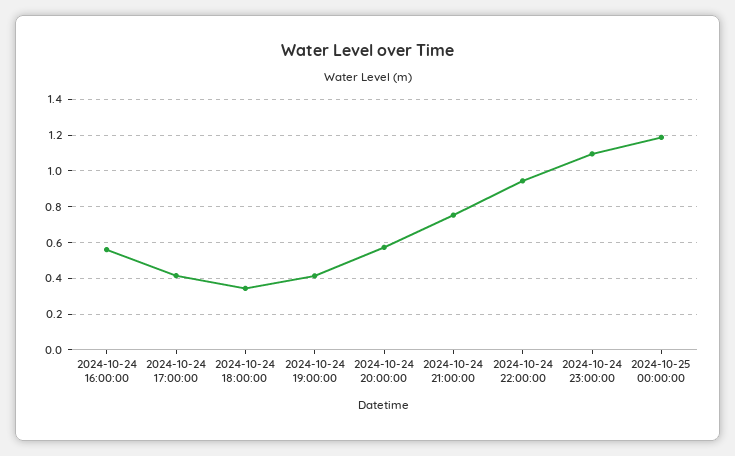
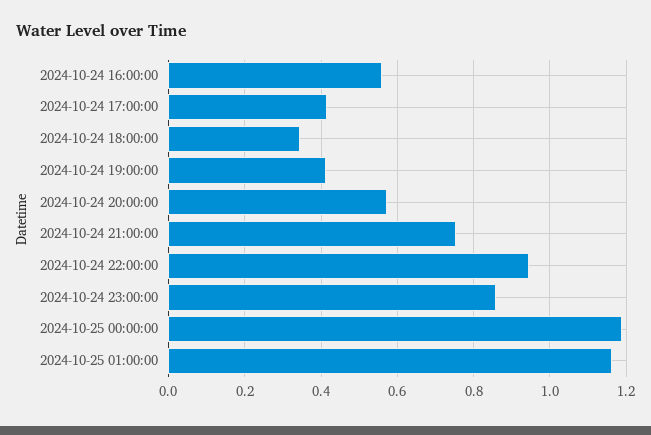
2024-10-24 23:00:00: 1.1 -> 0.86
2024-10-25 01:00:00: none -> 1.16

